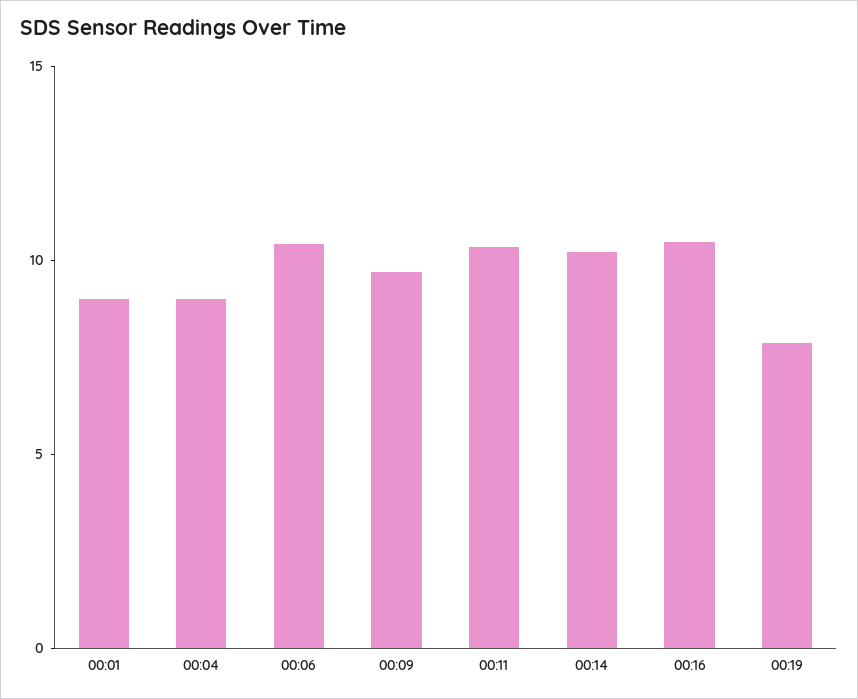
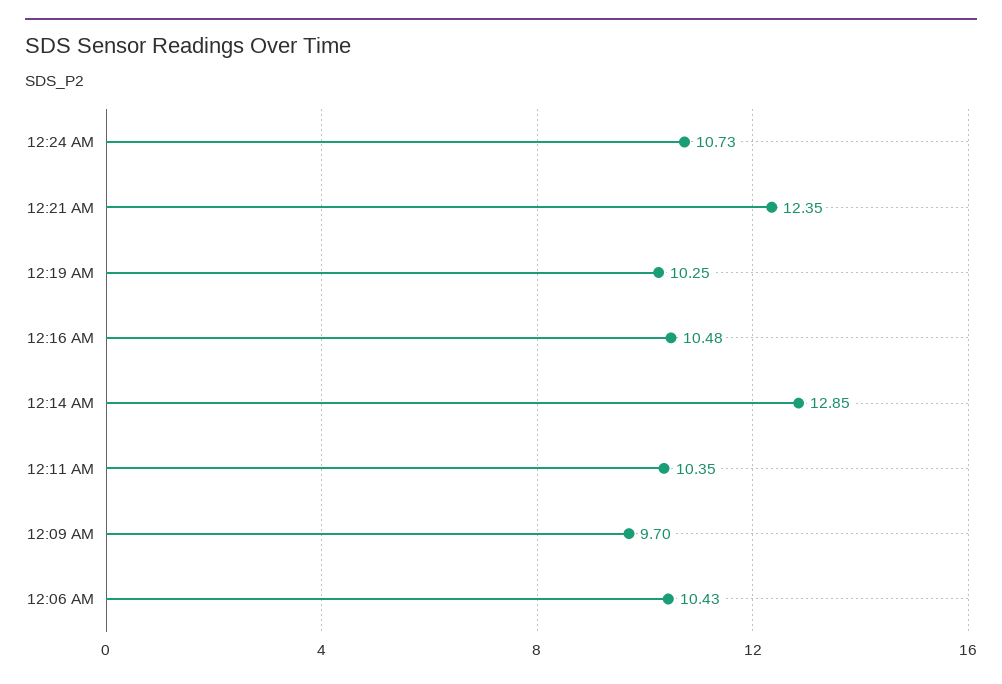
00:01: 9 -> none
00:04: 9 -> none
00:14: 10 -> 12.85
00:19: 8 -> 10.25
12:24 AM: none -> 10.73
12:21 AM: none -> 12.35

